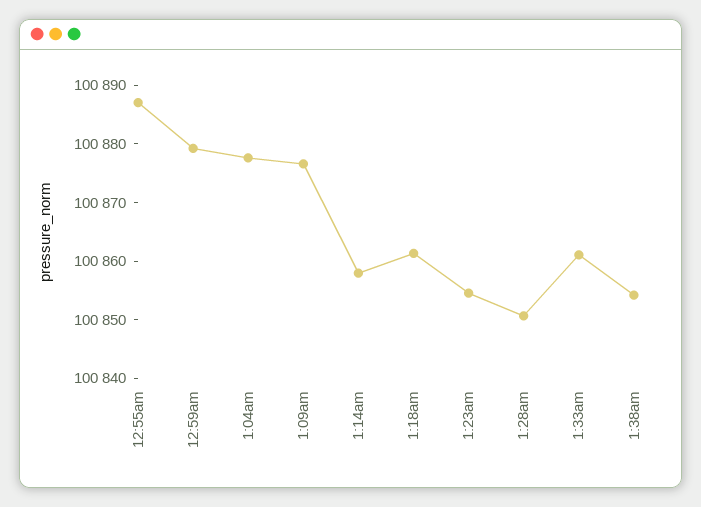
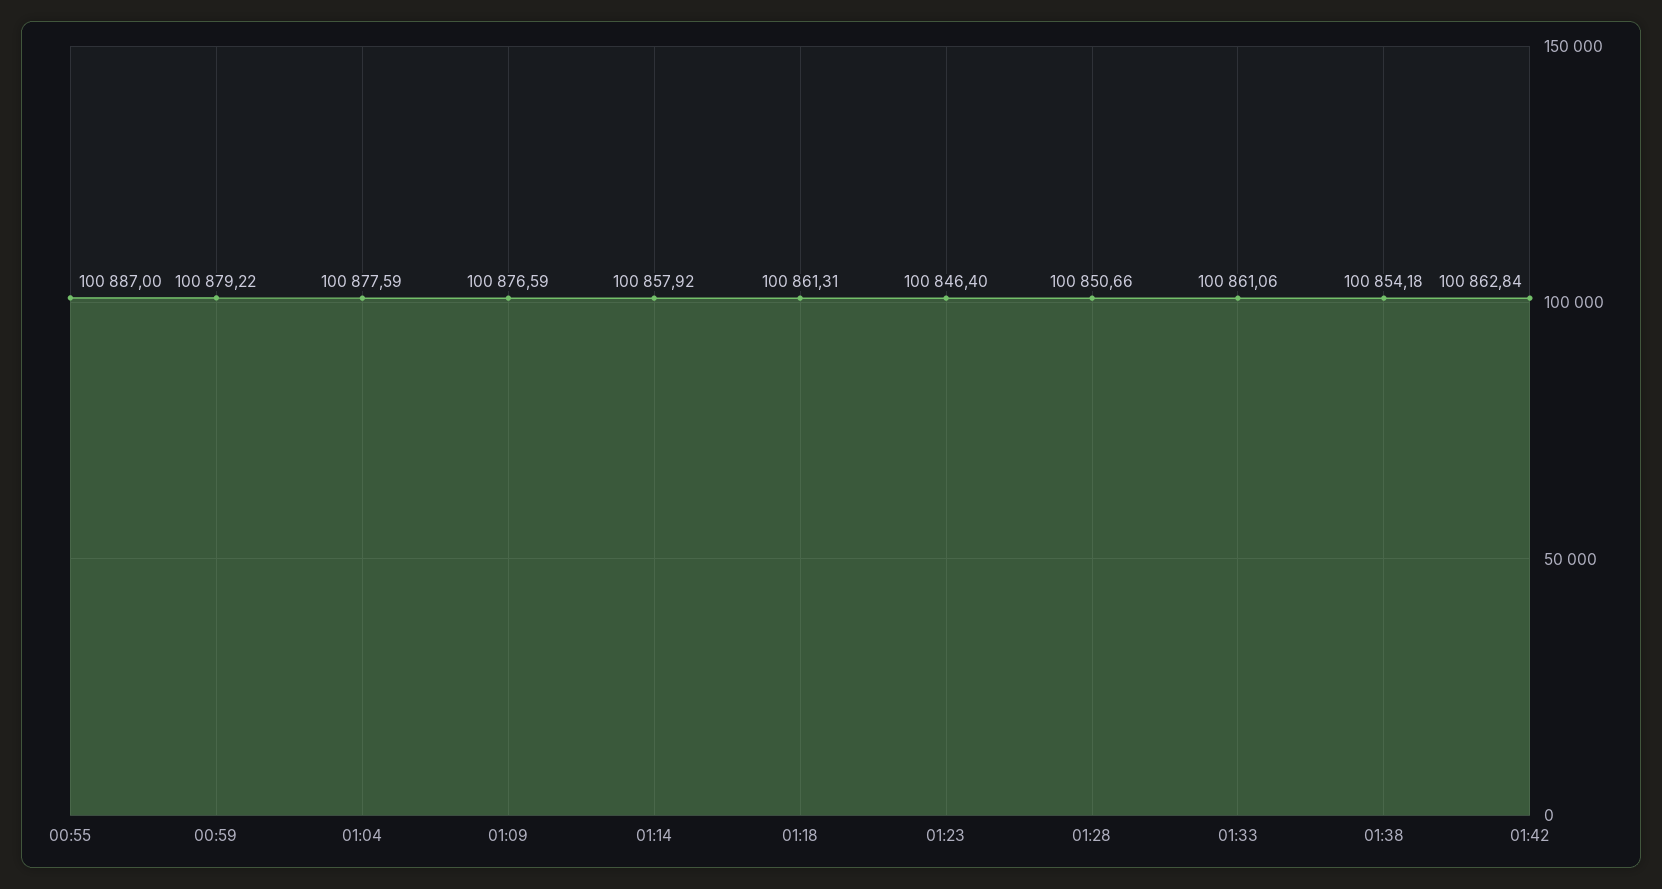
1:23am: 100854 -> 100846.4
01:42: none -> 100862.84

